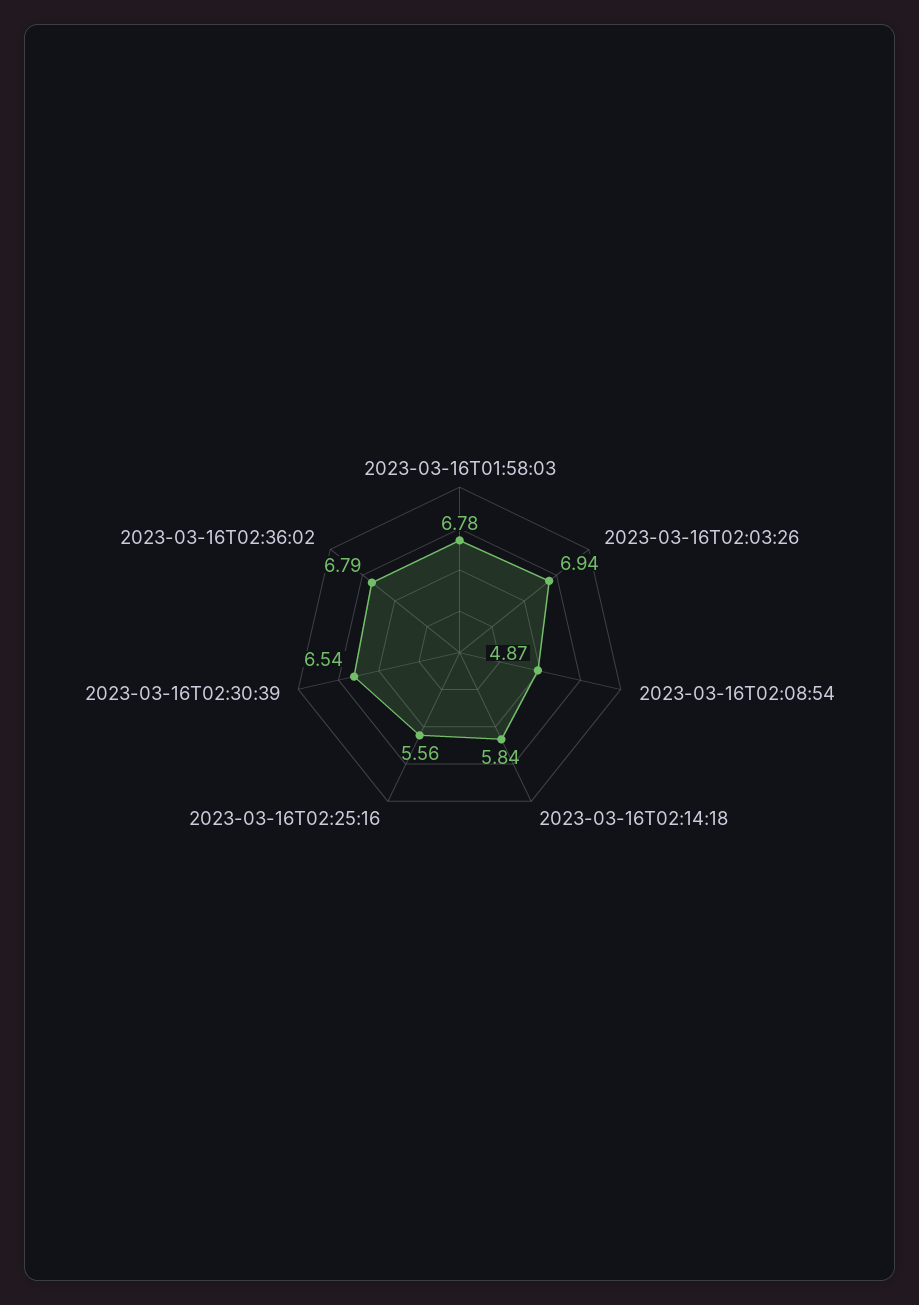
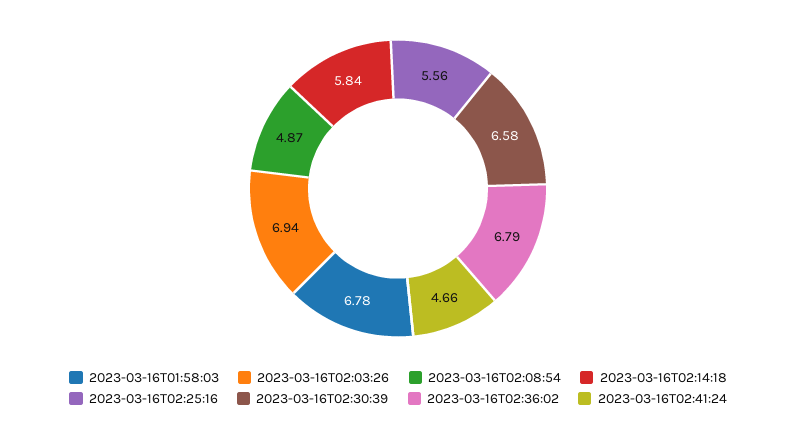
2023-03-16T02:30:39: 6.54 -> 6.58
2023-03-16T02:41:24: none -> 4.66

